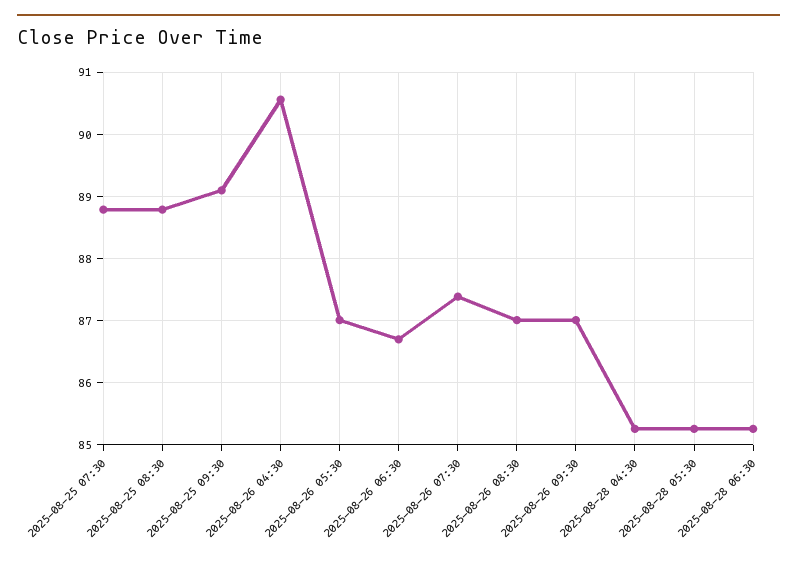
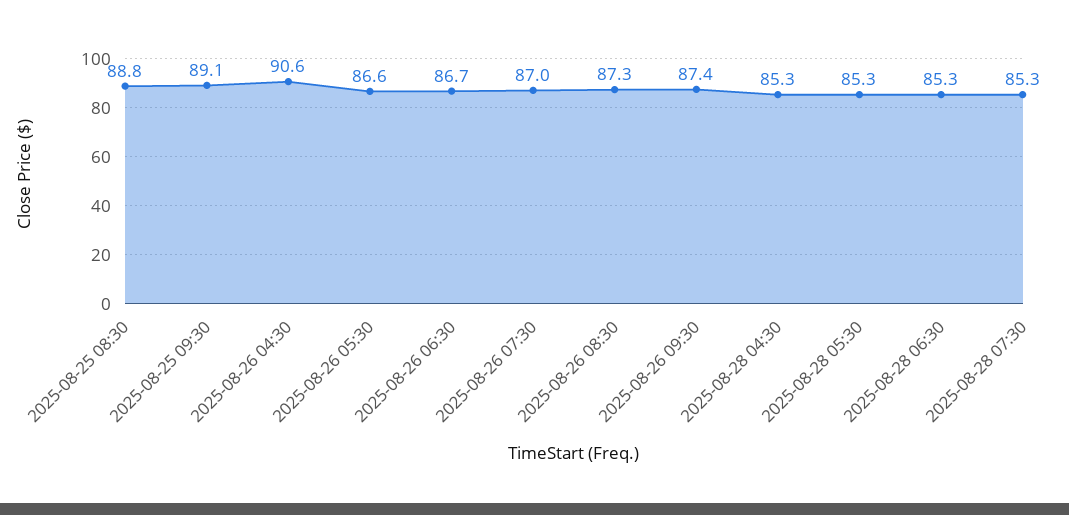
2025-08-25 07:30: 88.8 -> none
2025-08-26 05:30: 87 -> 86.6
2025-08-26 07:30: 87.4 -> 87
2025-08-26 08:30: 87 -> 87.3
2025-08-26 09:30: 87 -> 87.4
2025-08-28 07:30: none -> 85.3

